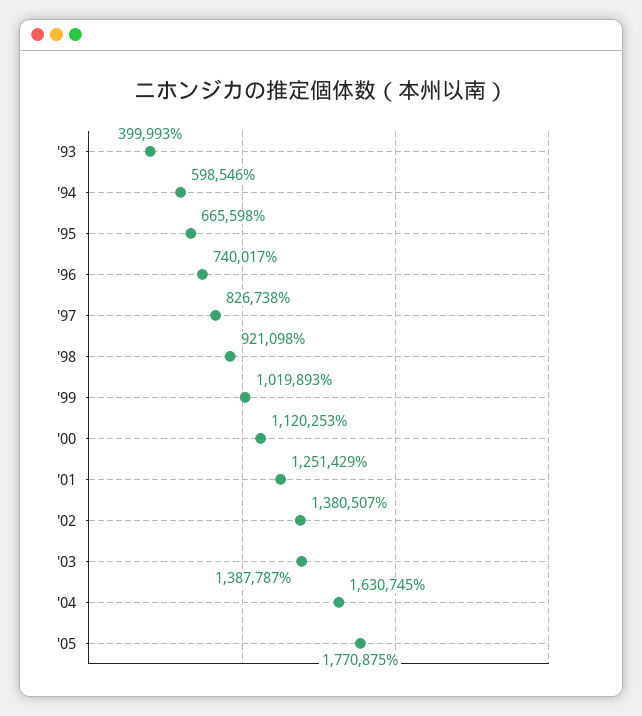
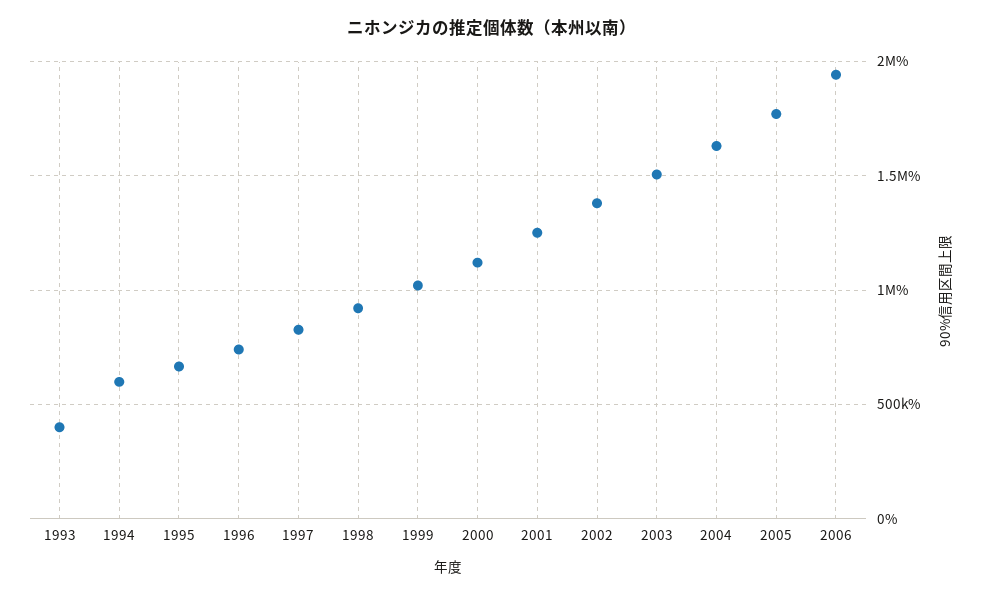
'03: 1387787 -> 1500000
2006: none -> 1950000

